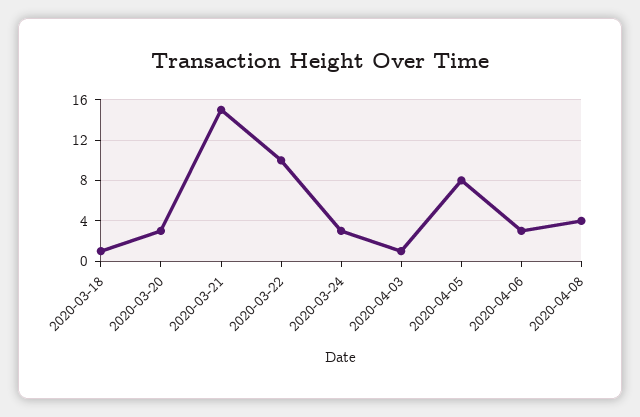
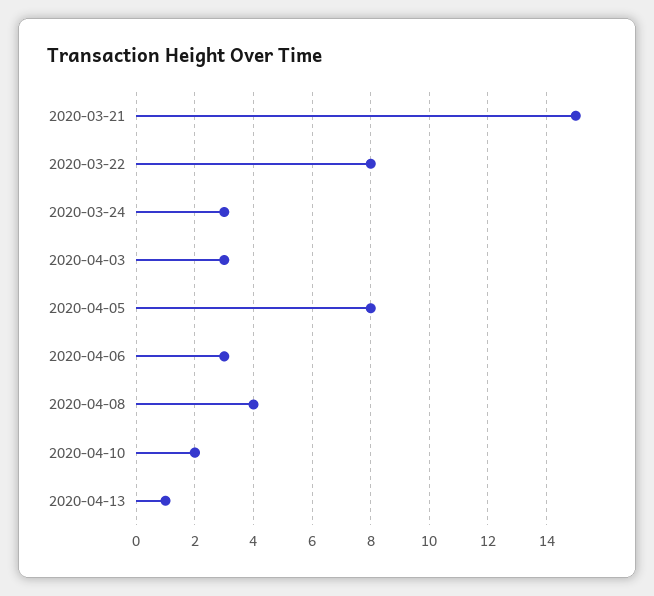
2020-03-18: 1 -> none
2020-03-20: 3 -> none
2020-03-22: 10 -> 8
2020-04-03: 1 -> 3
2020-04-10: none -> 2
2020-04-13: none -> 1

